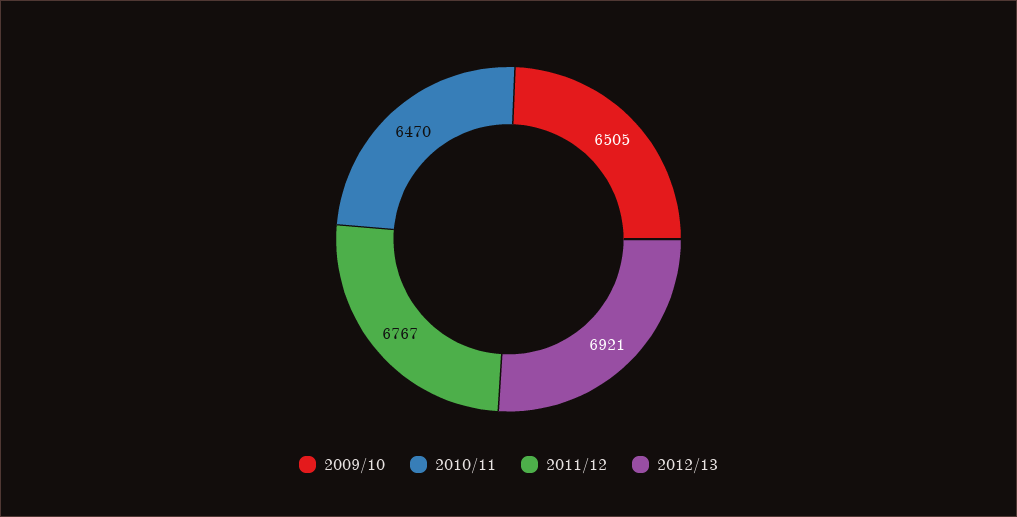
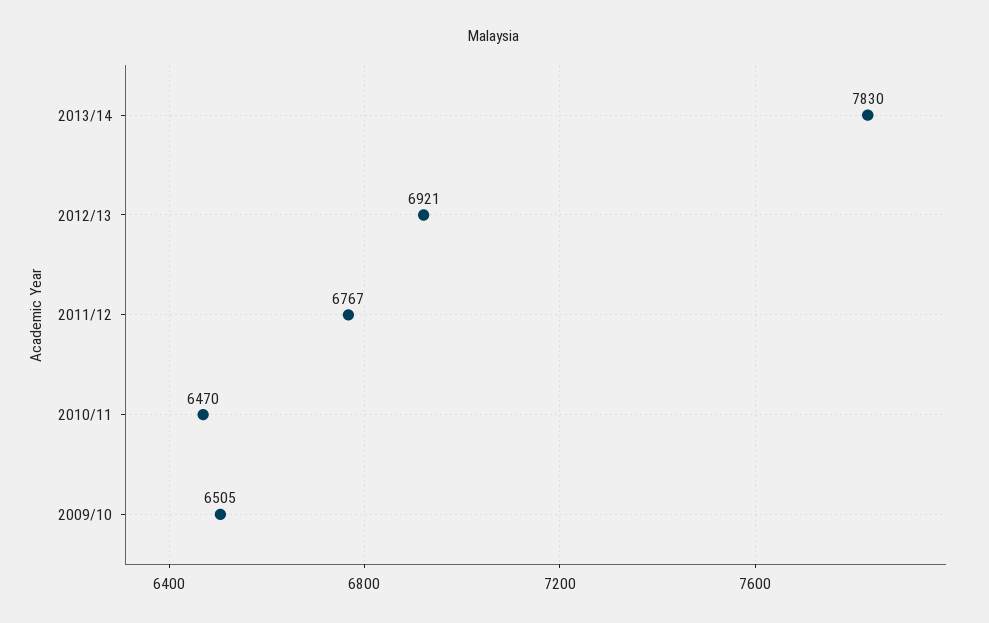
2013/14: none -> 7830

